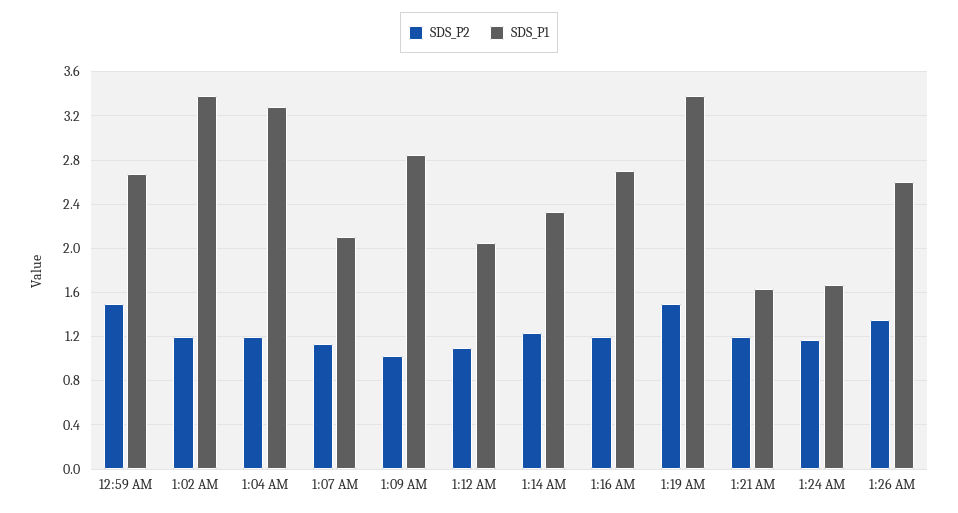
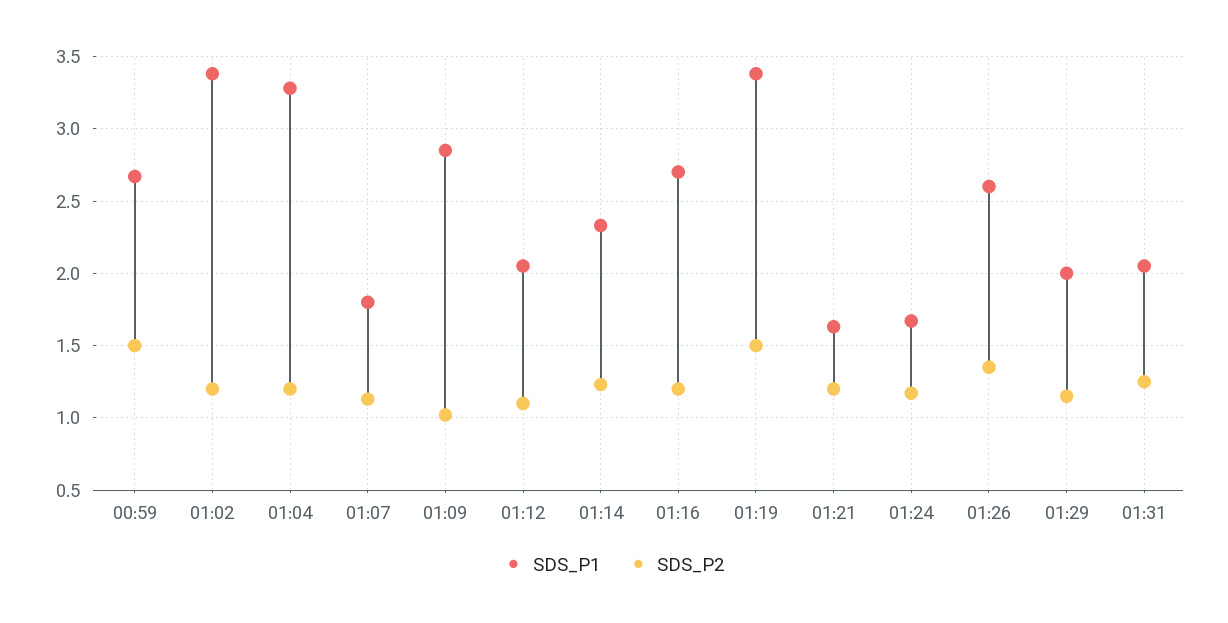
SDS_P1, 1:07 AM: 2.1 -> 1.8
SDS_P1, 01:29: none -> 2
SDS_P2, 01:29: none -> 1.15
SDS_P1, 01:31: none -> 2.05
SDS_P2, 01:31: none -> 1.25

